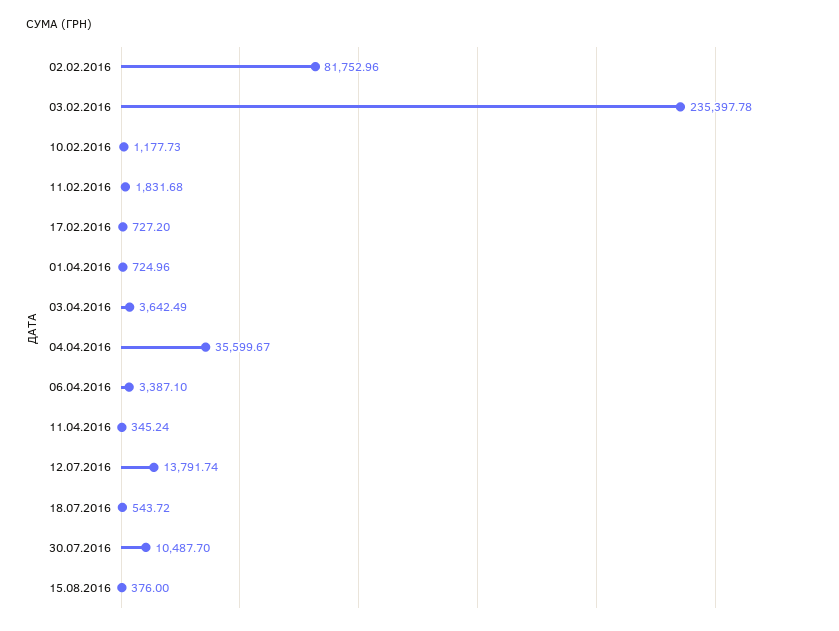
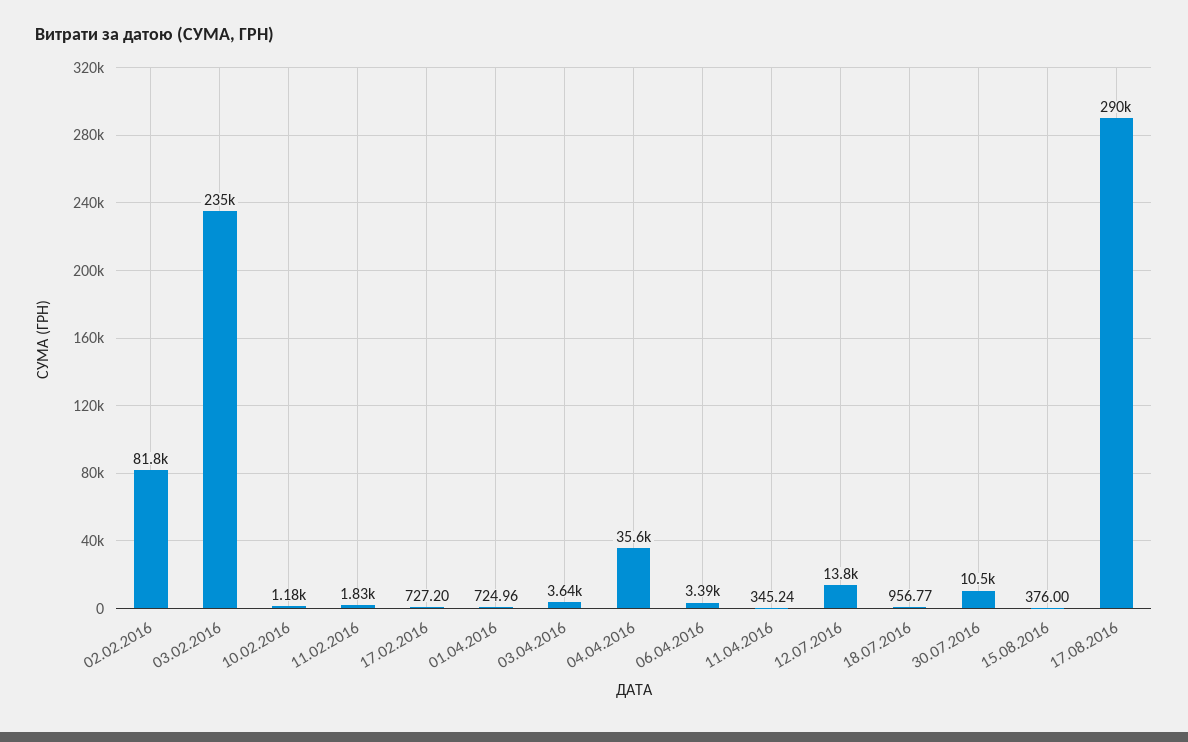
18.07.2016: 543.72 -> 956.77
17.08.2016: none -> 290000

